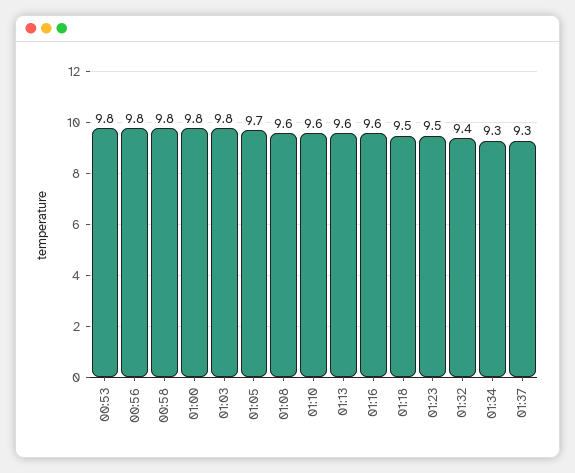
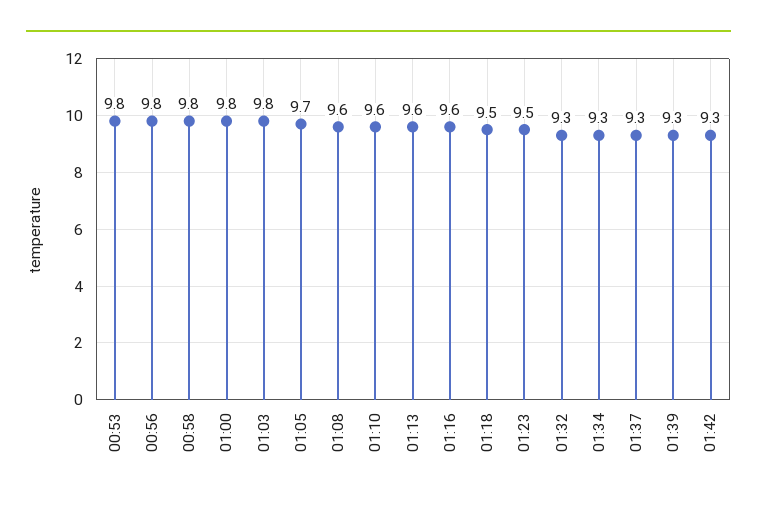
01:32: 9.4 -> 9.3
01:39: none -> 9.3
01:42: none -> 9.3

